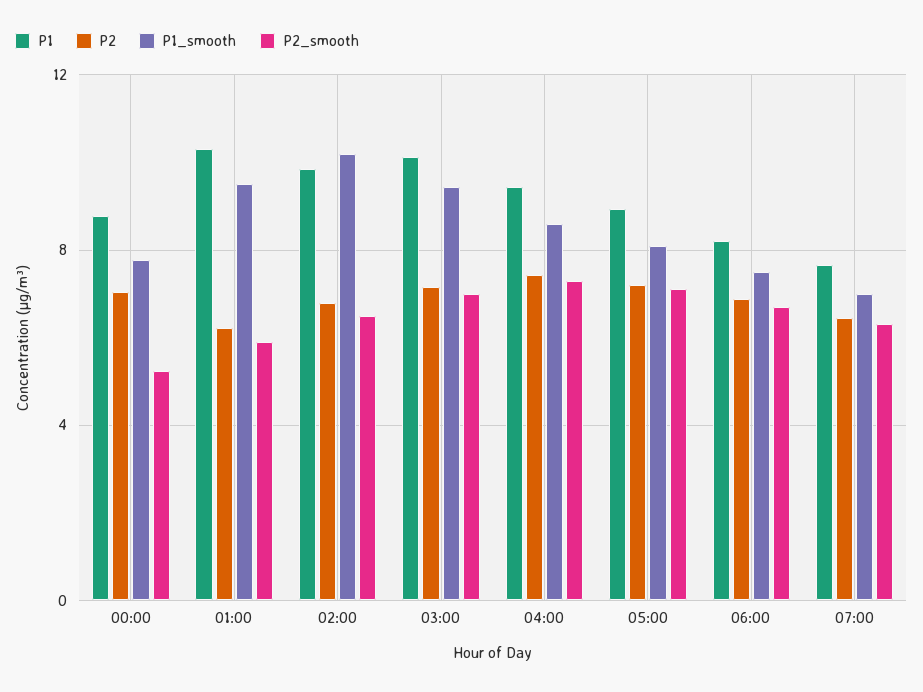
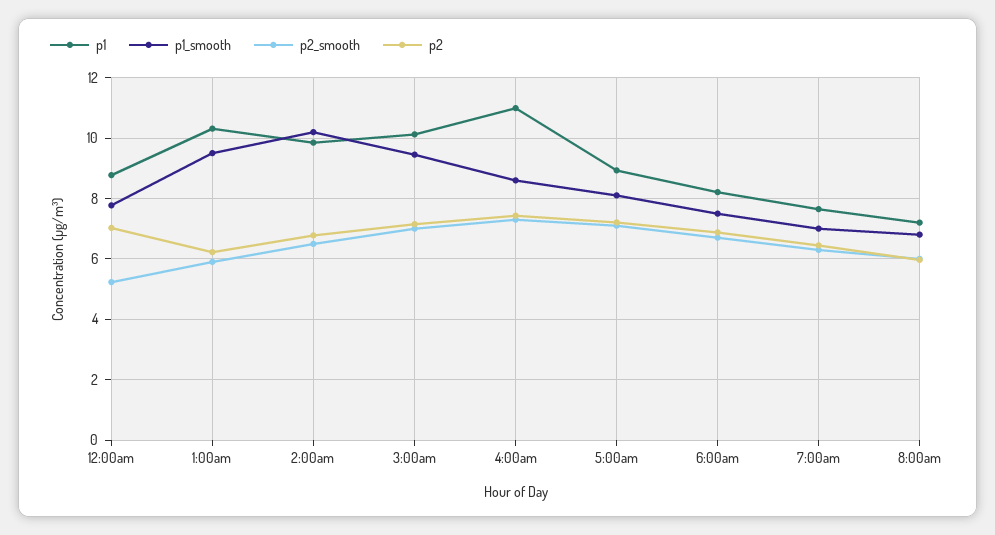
P1, 04:00: 9.5 -> 11
P1, 8:00am: none -> 7.2
P1_smooth, 8:00am: none -> 6.8
P2_smooth, 8:00am: none -> 6
P2, 8:00am: none -> 6

